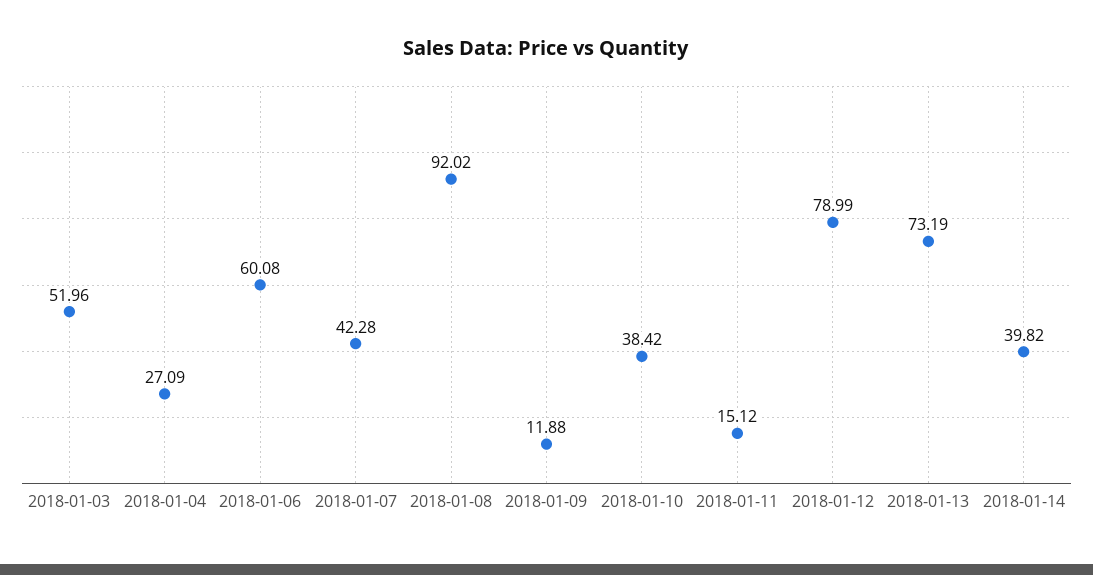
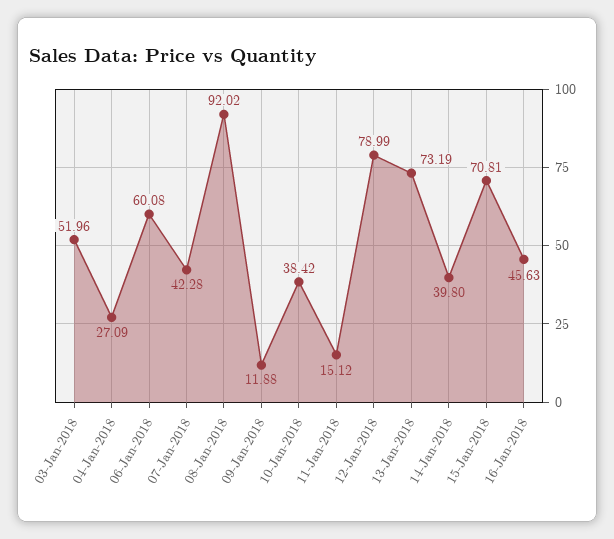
2018-01-14: 39.82 -> 39.8
15-Jan-2018: none -> 70.81
16-Jan-2018: none -> 45.63

